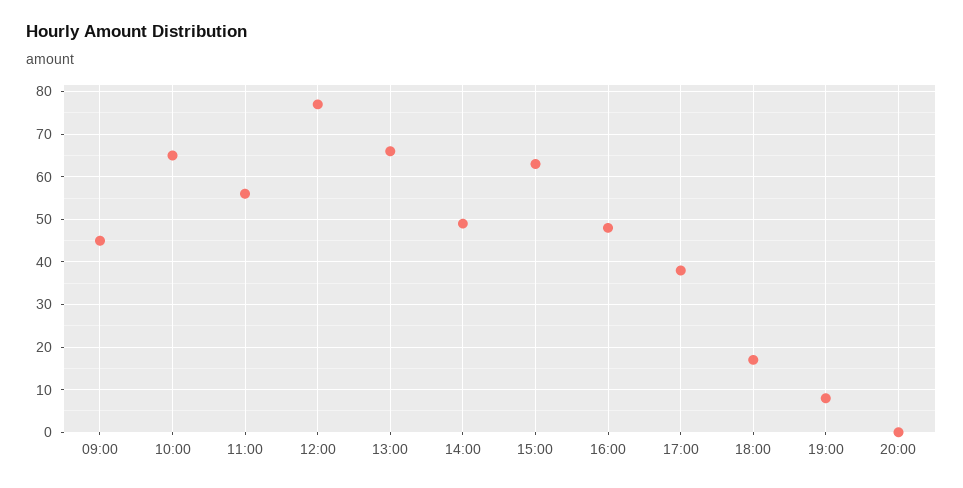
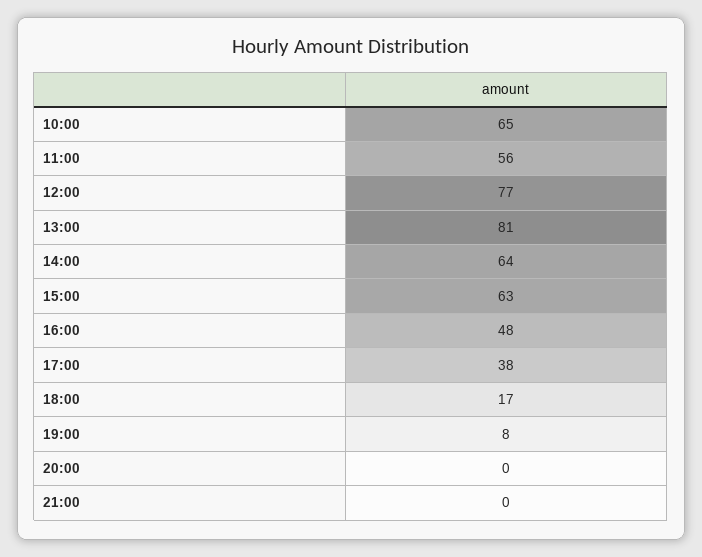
09:00: 45 -> none
13:00: 65 -> 81
14:00: 50 -> 64
21:00: none -> 0

